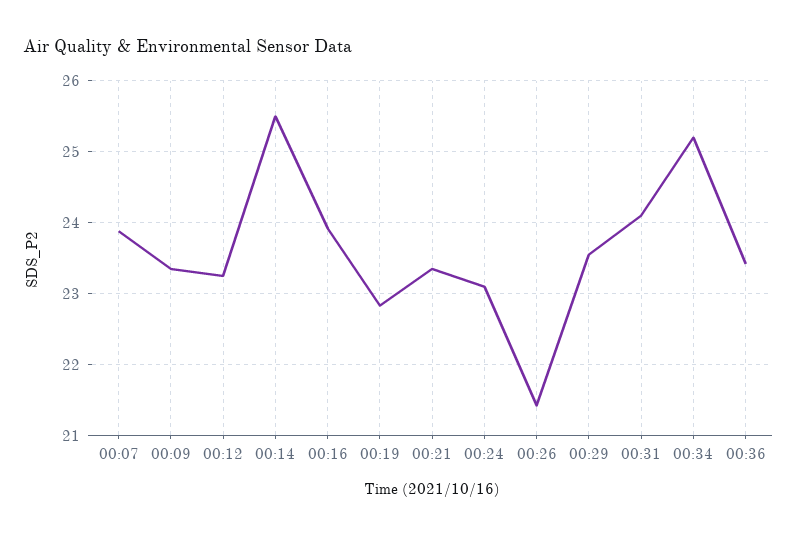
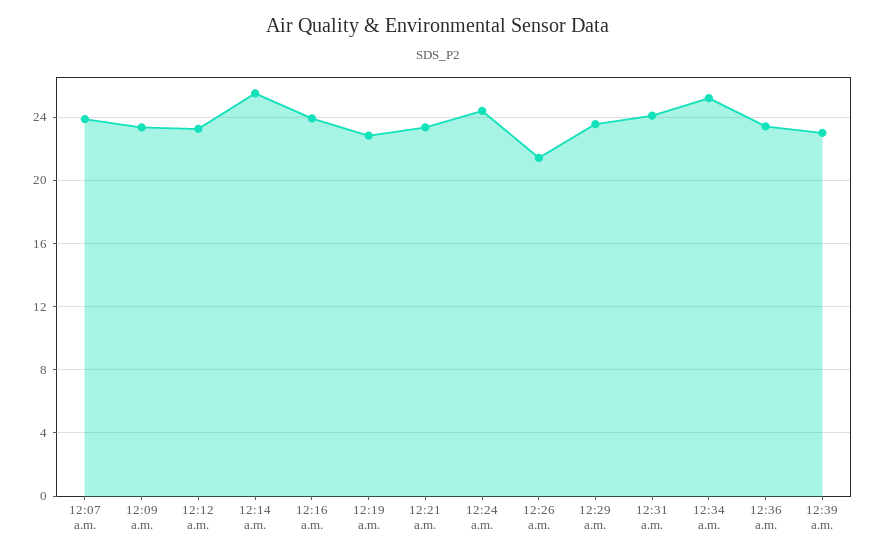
00:24: 23.1 -> 24.5
12:39 a.m.: none -> 23

